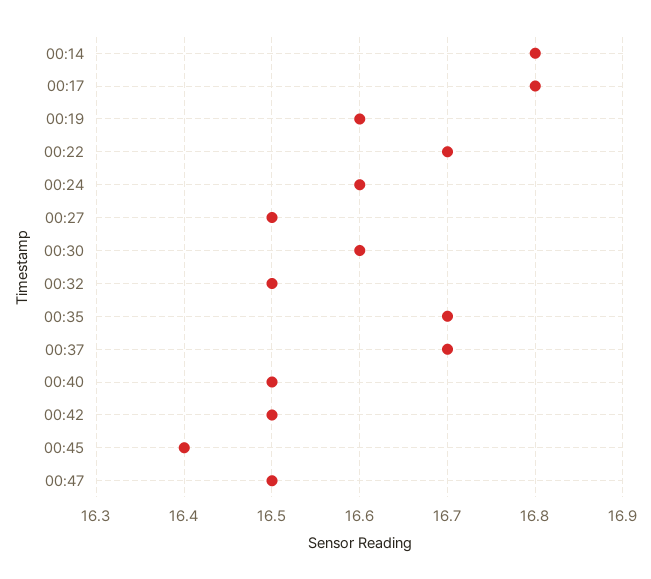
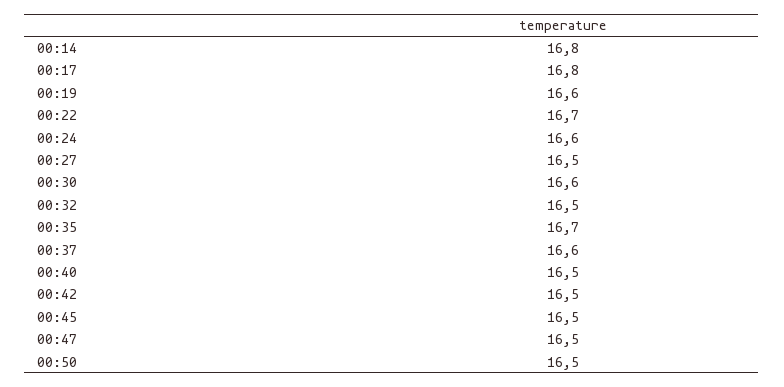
00:37: 16.7 -> 16.6
00:45: 16.4 -> 16.5
00:50: none -> 16.5

